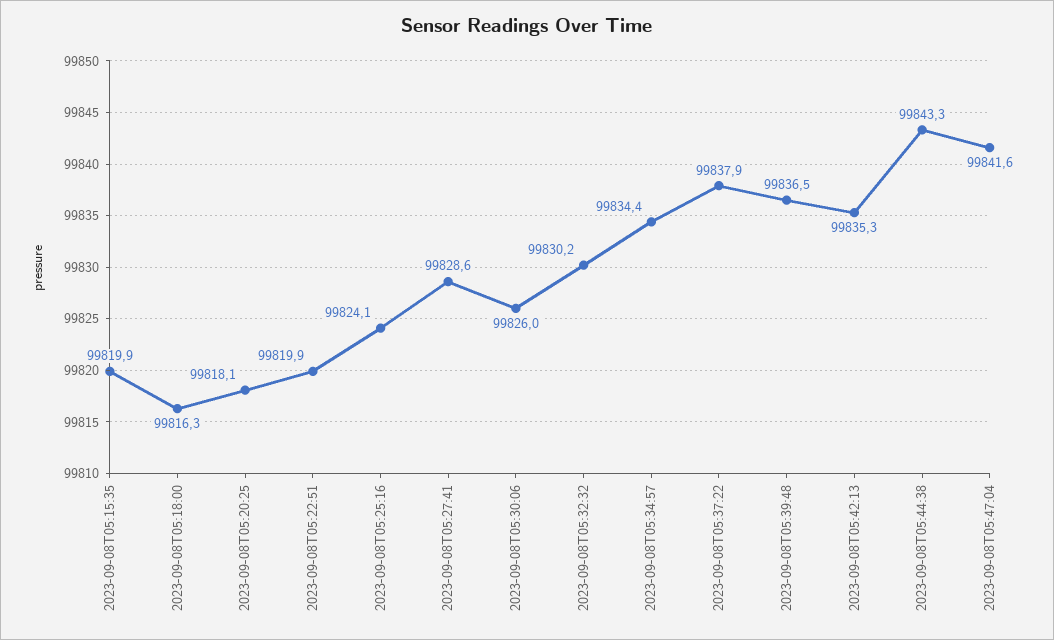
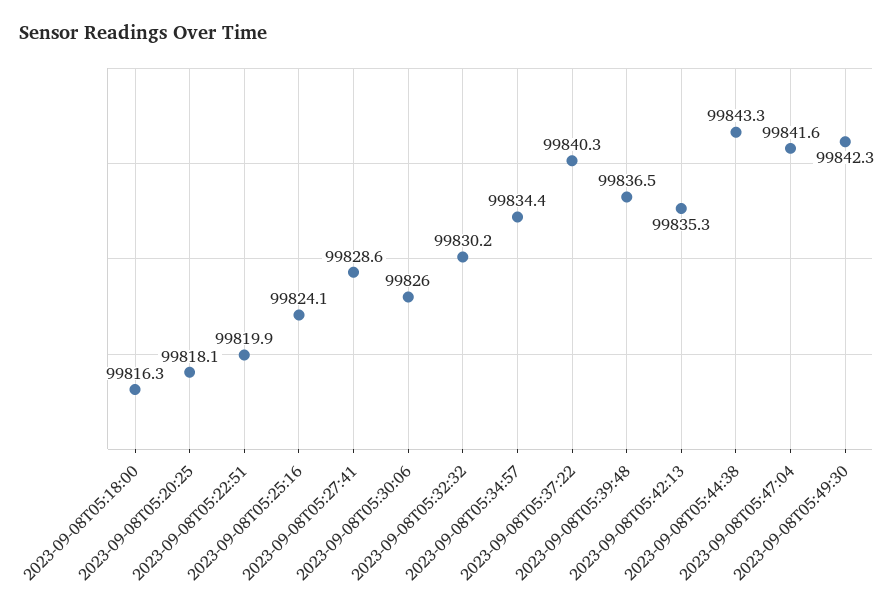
2023-09-08T05:15:35: 99819.9 -> none
2023-09-08T05:37:22: 99837.9 -> 99840.3
2023-09-08T05:49:30: none -> 99842.3

